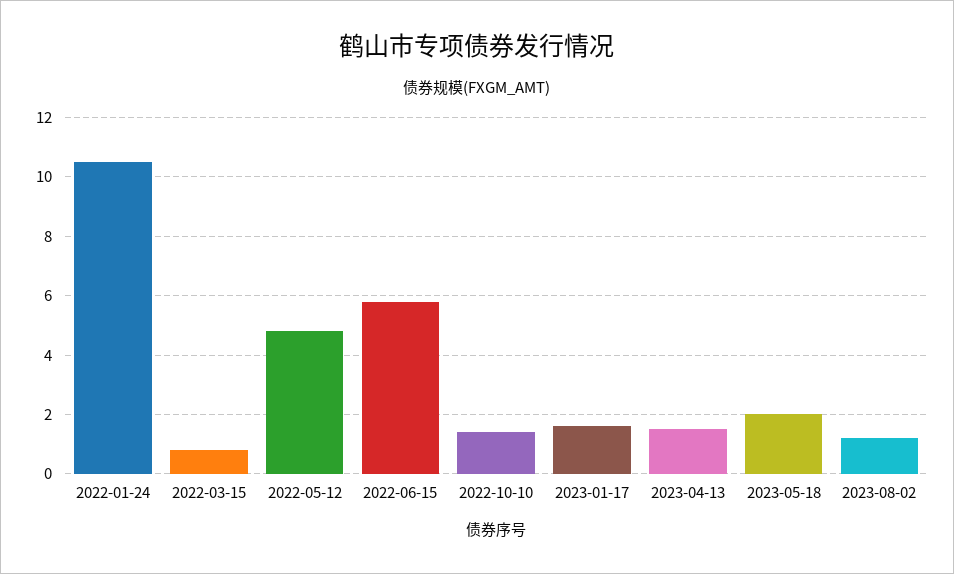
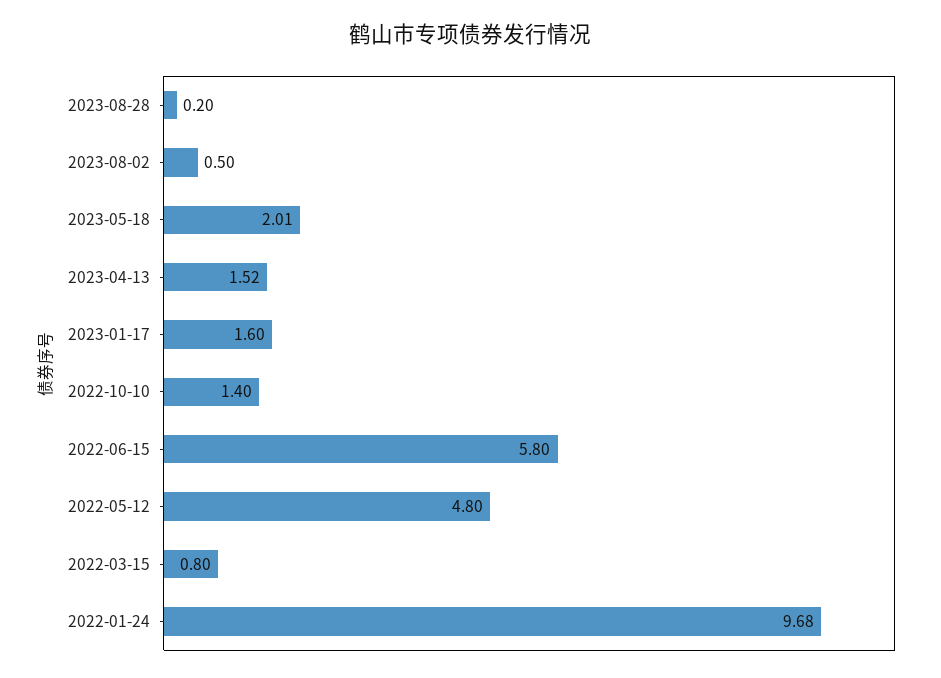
2022-01-24: 10.5 -> 9.68
2023-08-02: 1.25 -> 0.5
2023-08-28: none -> 0.2

